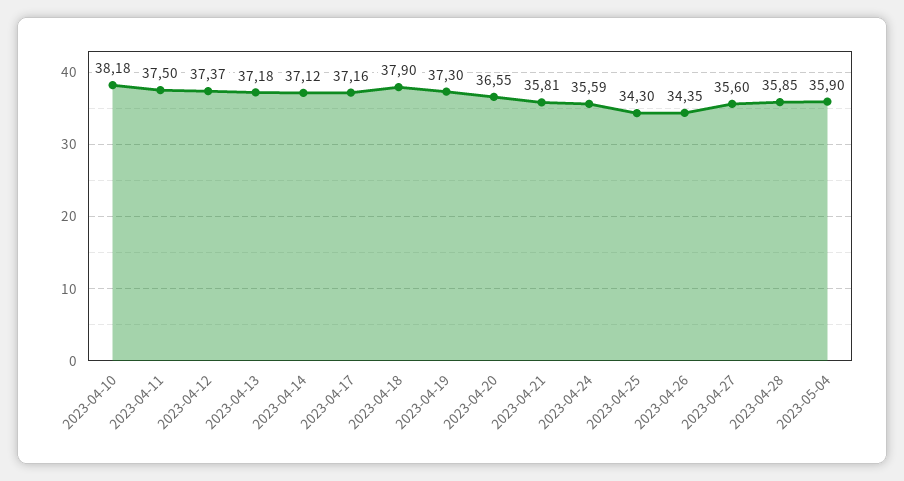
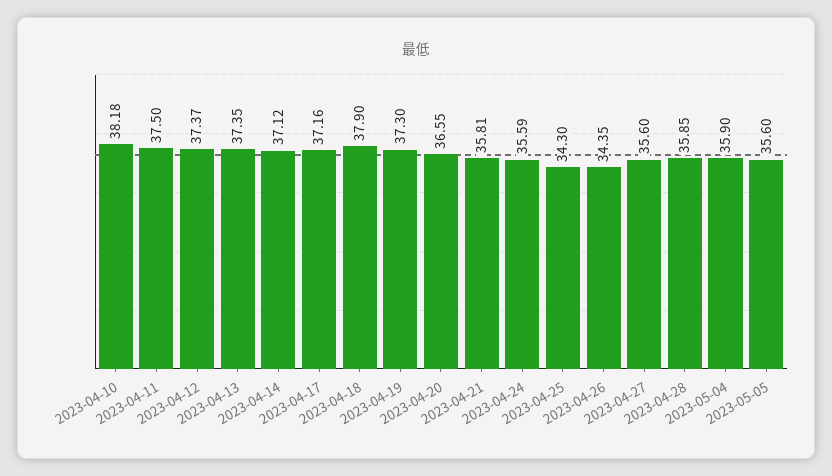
2023-04-13: 37.18 -> 37.35
2023-05-05: none -> 35.6

